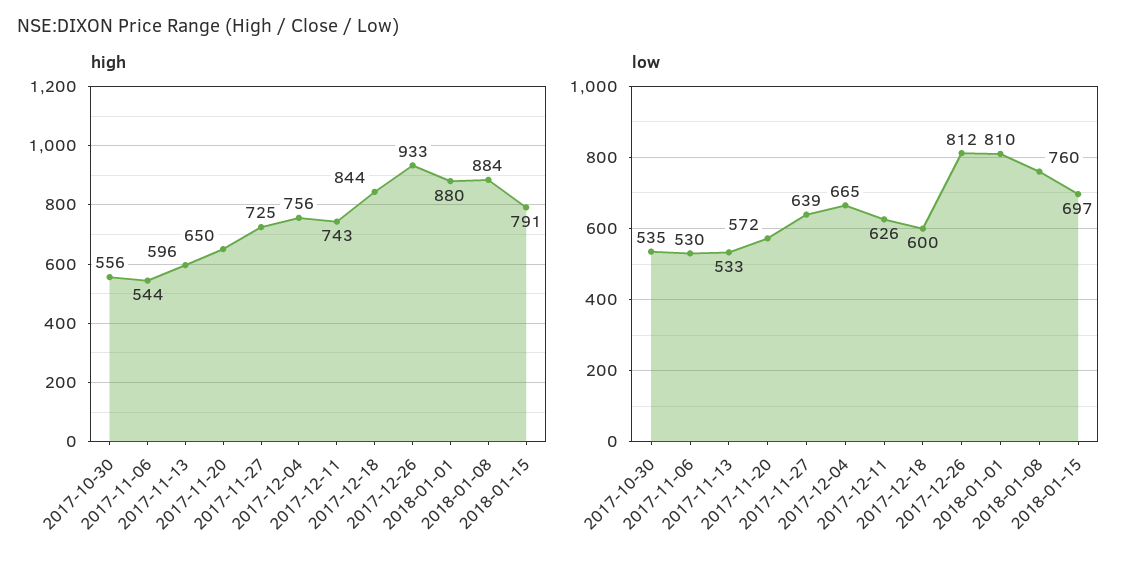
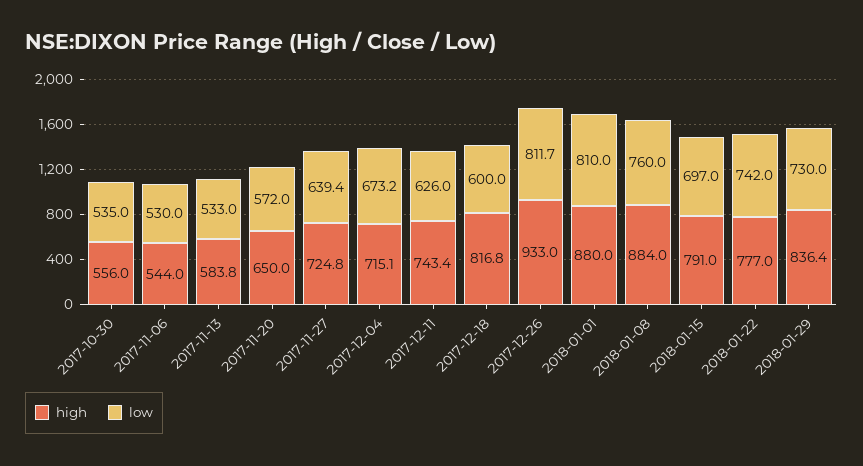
high, 2017-11-13: 596 -> 583.8
high, 2017-12-04: 756 -> 715.1
high, 2017-12-18: 844 -> 816.8
low, 2017-12-04: 665 -> 673.2
high, 2018-01-22: none -> 777
low, 2018-01-22: none -> 742
high, 2018-01-29: none -> 836.4
low, 2018-01-29: none -> 730

